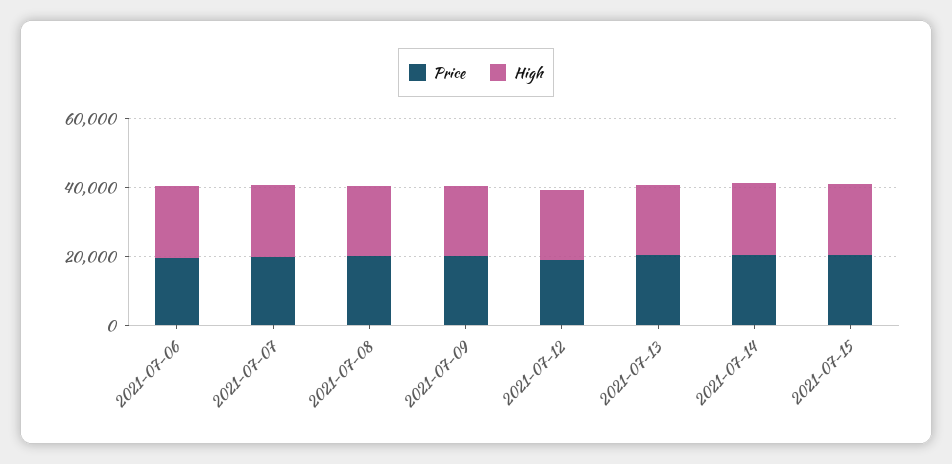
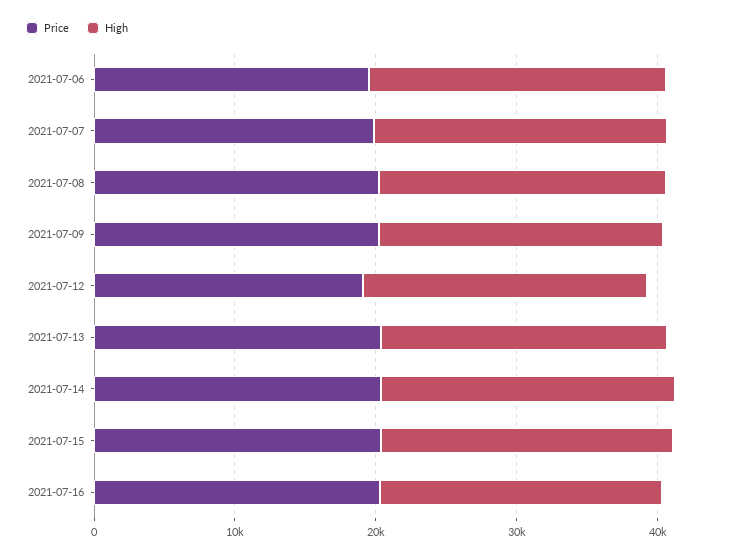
Price, 2021-07-16: none -> 20000
High, 2021-07-16: none -> 20000

